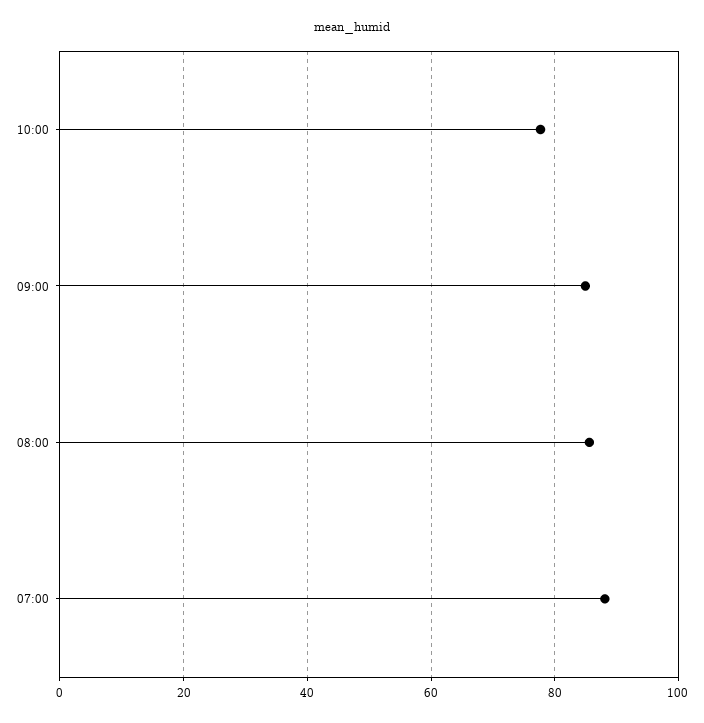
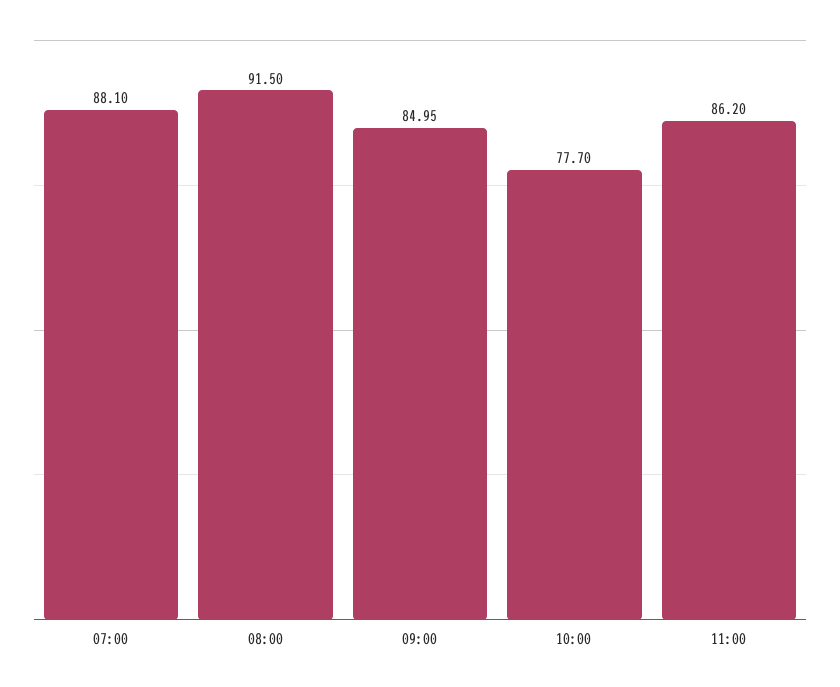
08:00: 86 -> 91.5
11:00: none -> 86.2

